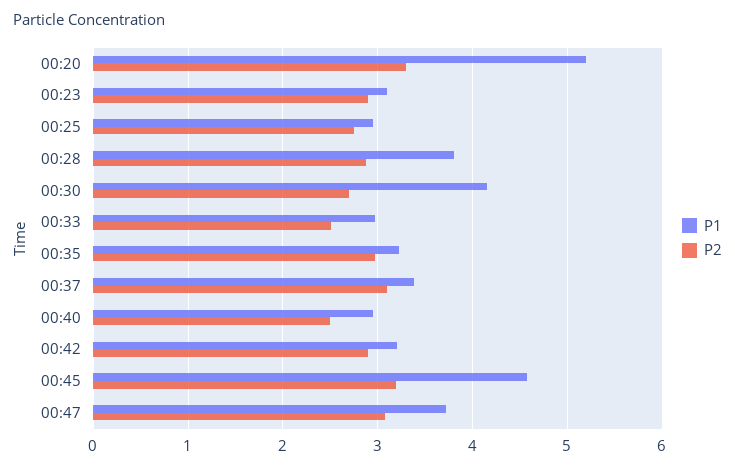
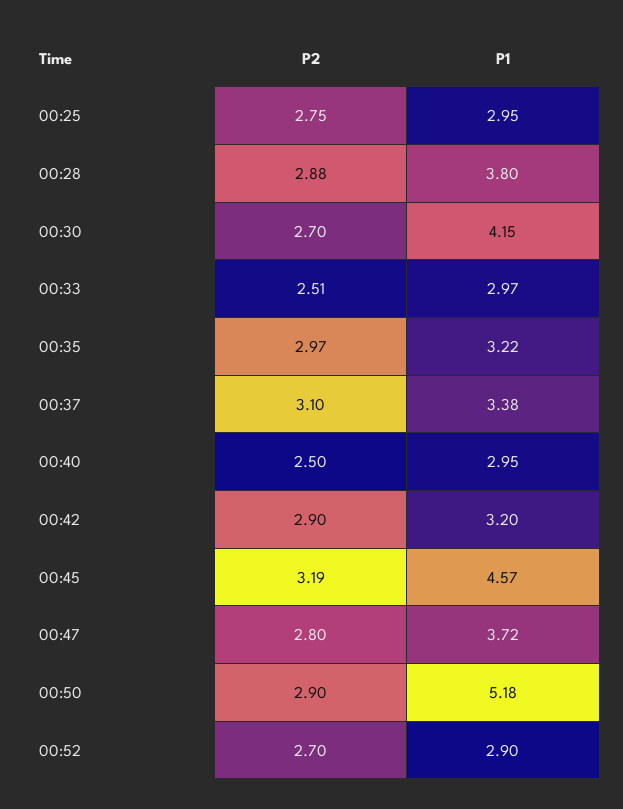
P1, 00:20: 5.2 -> none
P2, 00:20: 3.3 -> none
P1, 00:23: 3.1 -> none
P2, 00:23: 2.9 -> none
P2, 00:47: 3.1 -> 2.8
P2, 00:50: none -> 2.9
P1, 00:50: none -> 5.18
P2, 00:52: none -> 2.7
P1, 00:52: none -> 2.9

